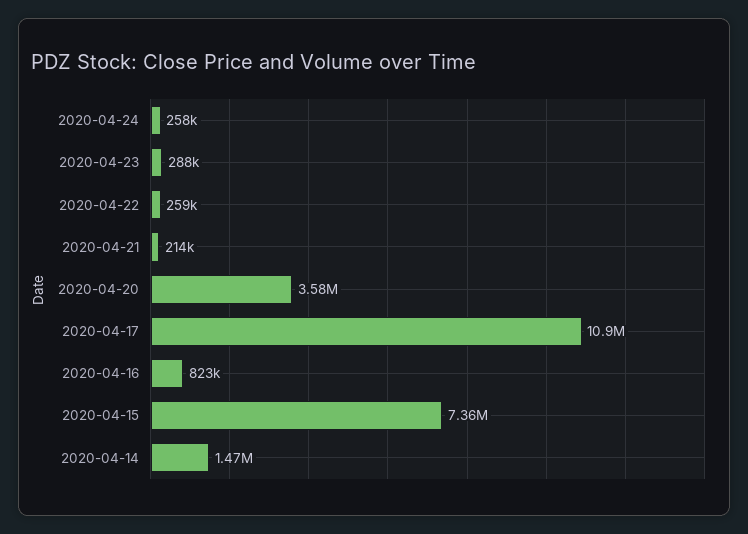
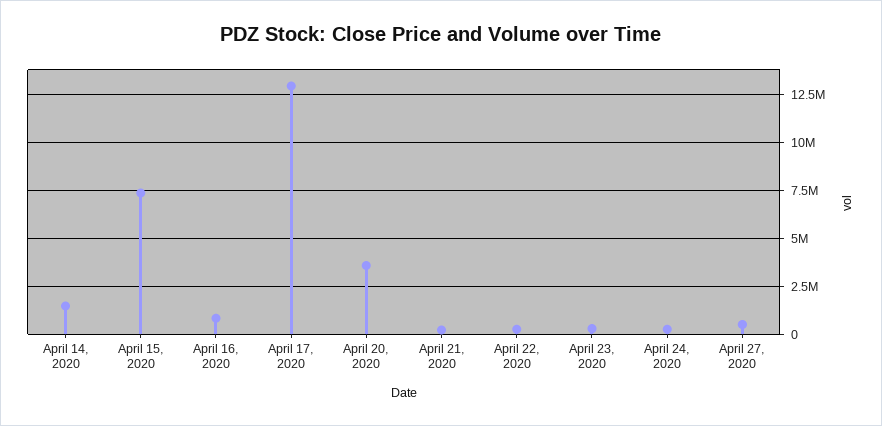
2020-04-17: 10900000 -> 13000000
April 27, 2020: none -> 500000

